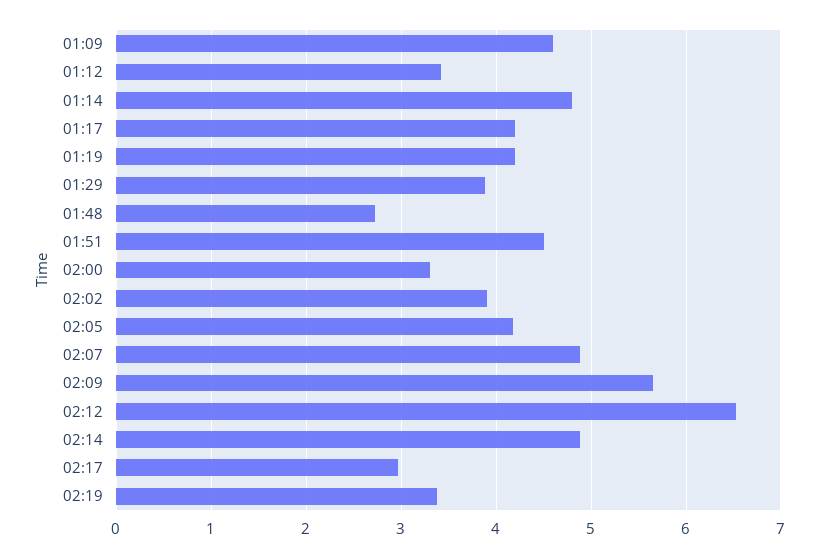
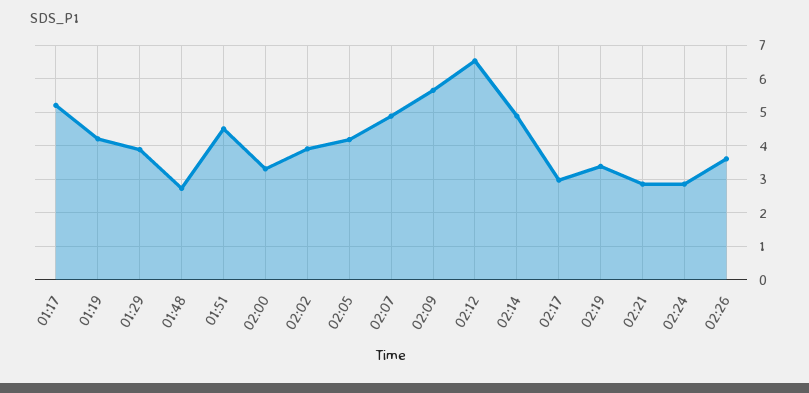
01:09: 4.6 -> none
01:12: 3.4 -> none
01:14: 4.8 -> none
01:17: 4.2 -> 5.2
02:21: none -> 2.8
02:24: none -> 2.8
02:26: none -> 3.6

